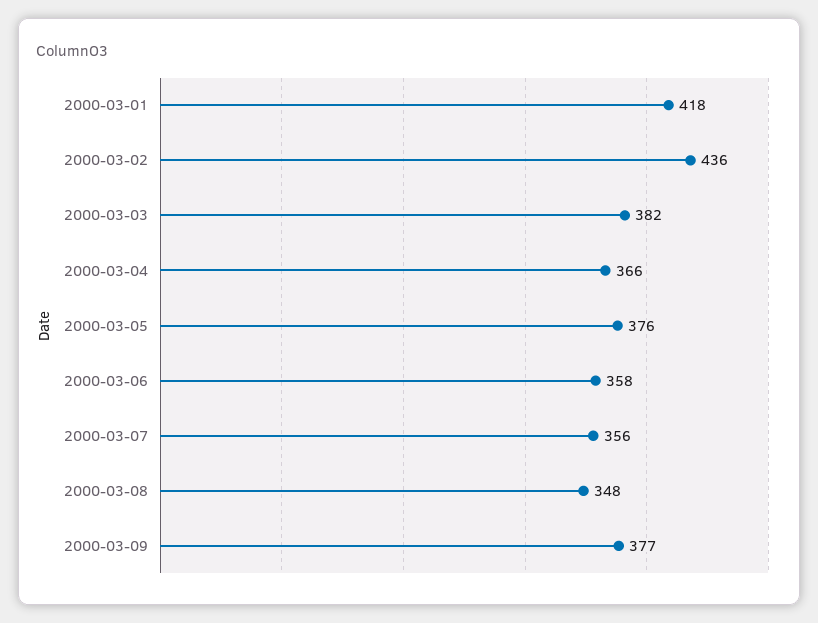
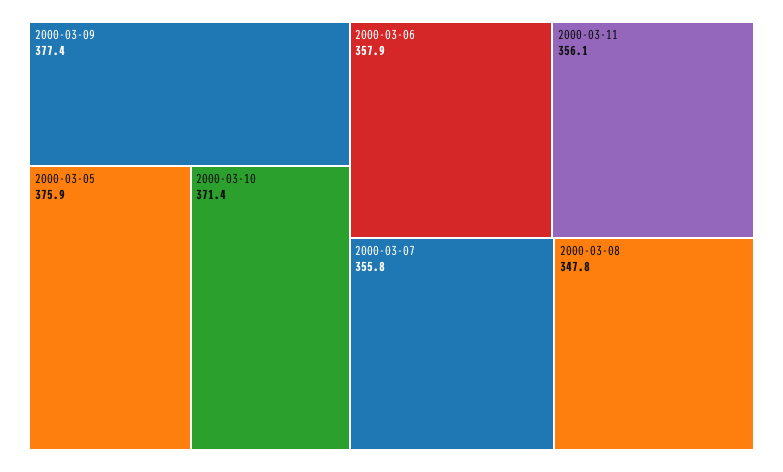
2000-03-01: 418 -> none
2000-03-02: 436 -> none
2000-03-03: 382 -> none
2000-03-04: 366 -> none
2000-03-10: none -> 371.4
2000-03-11: none -> 356.1

